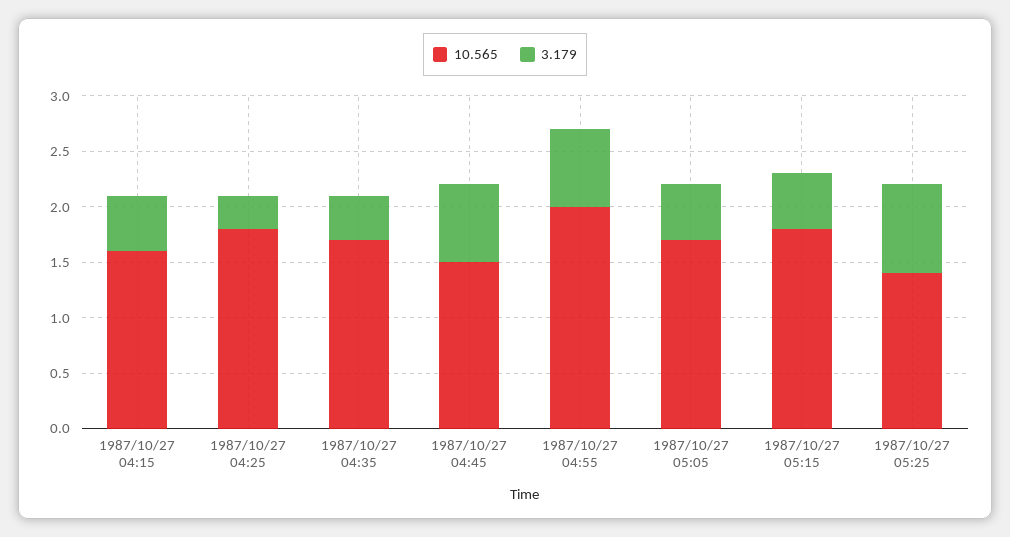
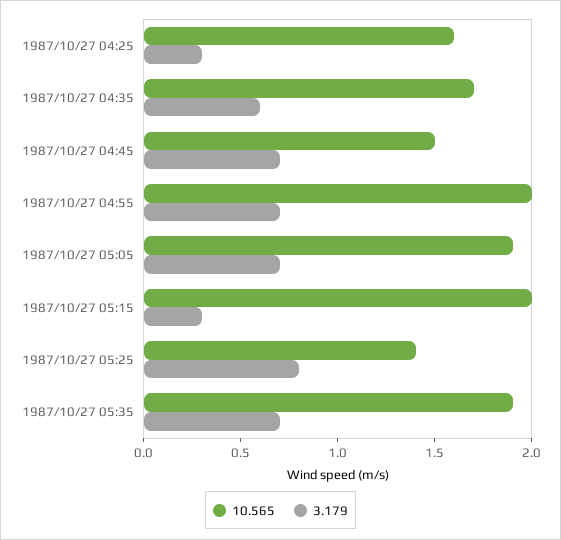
10.565, 1987/10/27 04:15: 1.6 -> none
3.179, 1987/10/27 04:15: 0.5 -> none
10.565, 1987/10/27 04:25: 1.8 -> 1.6
3.179, 1987/10/27 04:35: 0.4 -> 0.6
10.565, 1987/10/27 05:05: 1.7 -> 1.9
3.179, 1987/10/27 05:05: 0.5 -> 0.7
10.565, 1987/10/27 05:15: 1.8 -> 2
3.179, 1987/10/27 05:15: 0.5 -> 0.3
10.565, 1987/10/27 05:35: none -> 1.9
3.179, 1987/10/27 05:35: none -> 0.7

